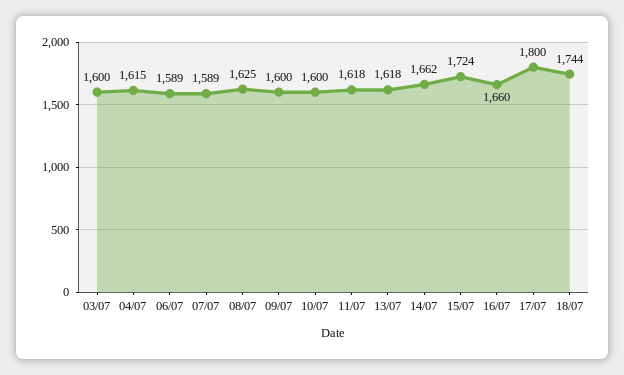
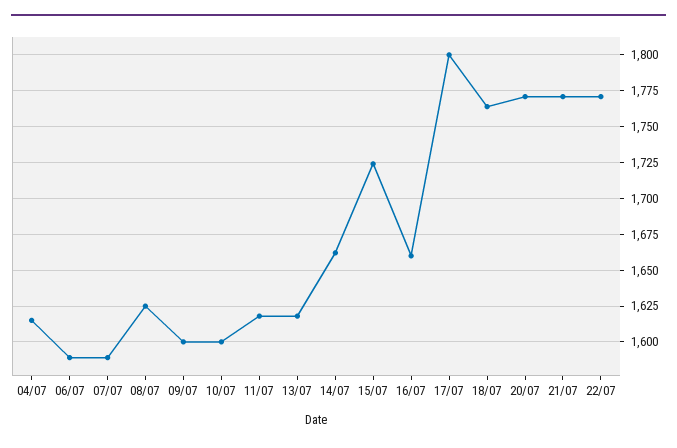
03/07: 1600 -> none
18/07: 1744 -> 1765
20/07: none -> 1770
21/07: none -> 1770
22/07: none -> 1770

